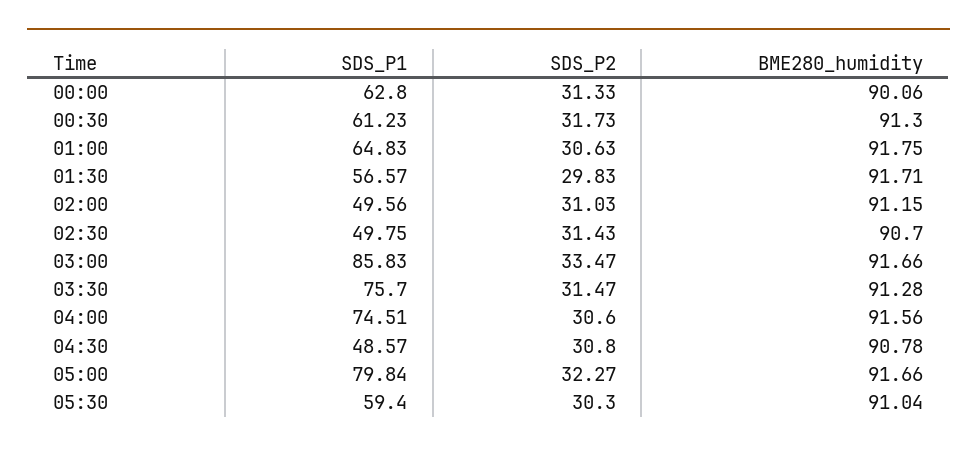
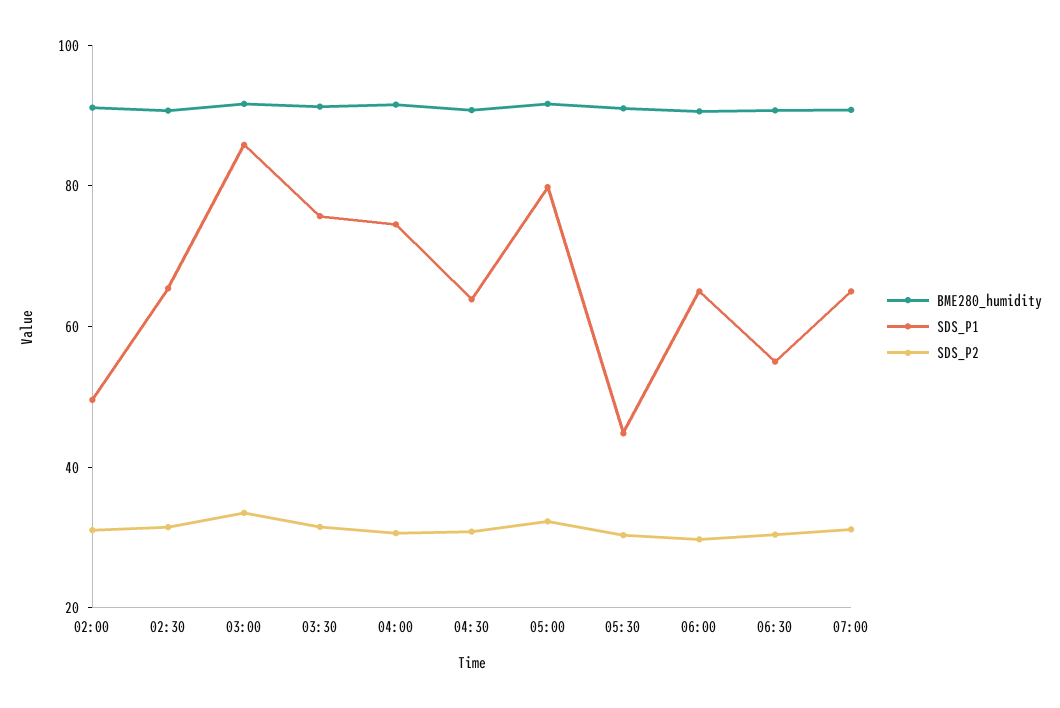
SDS_P1, 00:00: 62.8 -> none
SDS_P2, 00:00: 31.33 -> none
BME280_humidity, 00:00: 90.06 -> none
SDS_P1, 00:30: 61.23 -> none
SDS_P2, 00:30: 31.73 -> none
BME280_humidity, 00:30: 91.3 -> none
SDS_P1, 01:00: 64.83 -> none
SDS_P2, 01:00: 30.63 -> none
BME280_humidity, 01:00: 91.75 -> none
SDS_P1, 01:30: 56.57 -> none
SDS_P2, 01:30: 29.83 -> none
BME280_humidity, 01:30: 91.71 -> none
SDS_P1, 02:30: 49.75 -> 65
SDS_P1, 04:30: 48.57 -> 65
SDS_P1, 05:30: 59.4 -> 45
BME280_humidity, 06:00: none -> 90
SDS_P1, 06:00: none -> 65
SDS_P2, 06:00: none -> 30
BME280_humidity, 06:30: none -> 90
SDS_P1, 06:30: none -> 55
SDS_P2, 06:30: none -> 30
BME280_humidity, 07:00: none -> 90
SDS_P1, 07:00: none -> 65
SDS_P2, 07:00: none -> 30

